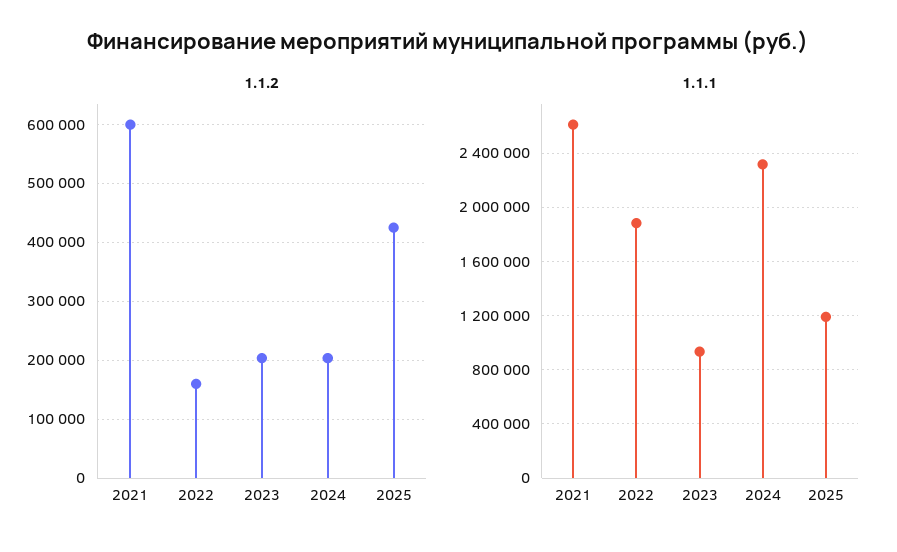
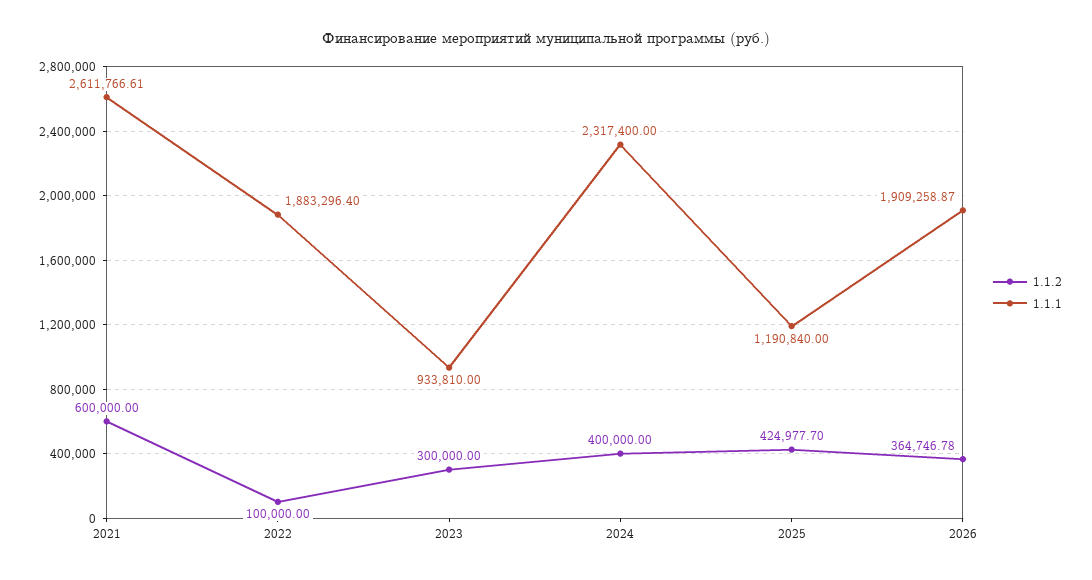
1.1.2, 2022: 160000 -> 100000
1.1.2, 2023: 200000 -> 300000
1.1.2, 2024: 200000 -> 400000
1.1.2, 2026: none -> 364746.78
1.1.1, 2026: none -> 1909258.87

